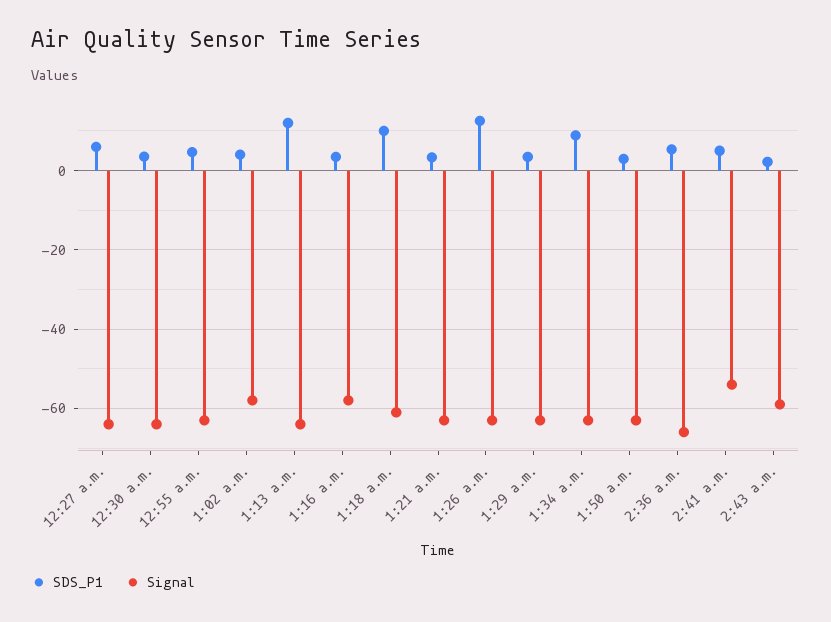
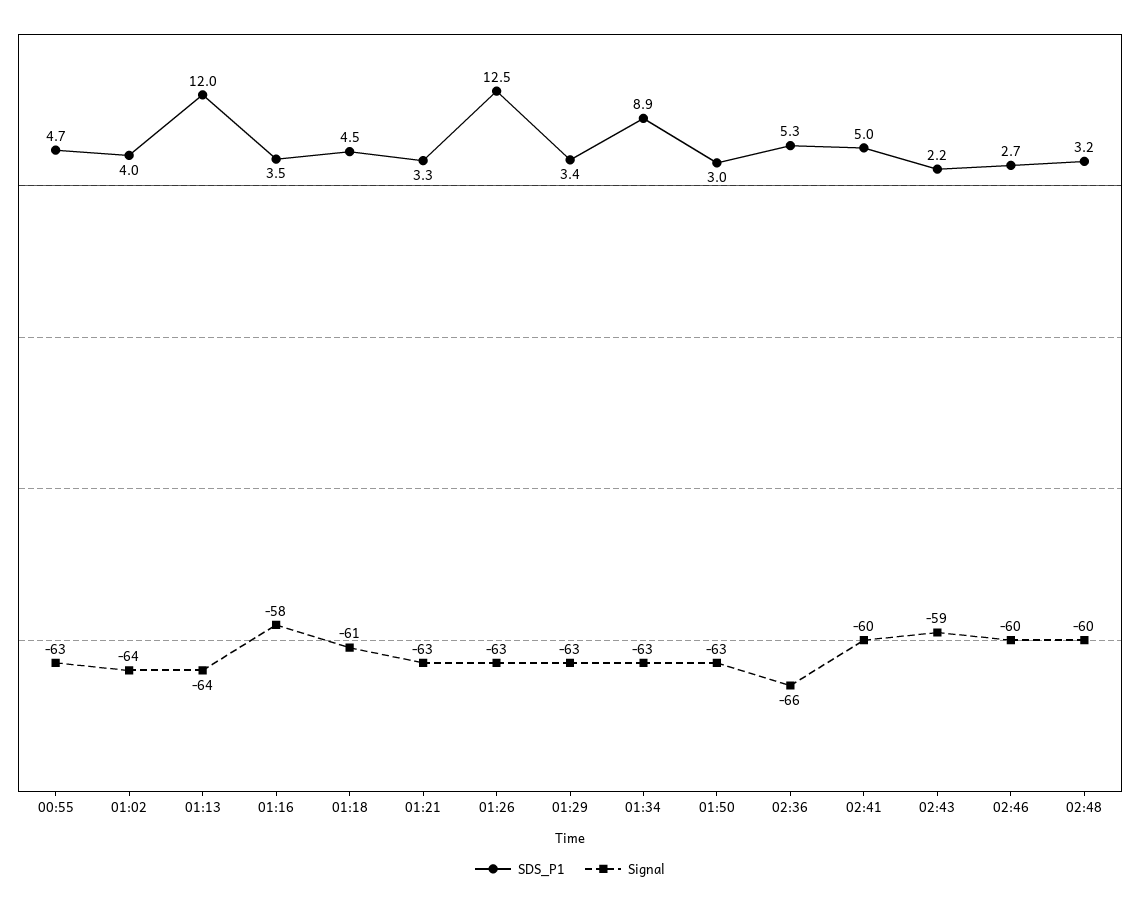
SDS_P1, 12:27 a.m.: 6 -> none
Signal, 12:27 a.m.: -64 -> none
SDS_P1, 12:30 a.m.: 4 -> none
Signal, 12:30 a.m.: -64 -> none
Signal, 1:02 a.m.: -58 -> -64
SDS_P1, 1:18 a.m.: 10 -> 4.5
Signal, 2:41 a.m.: -54 -> -60
SDS_P1, 02:46: none -> 2.7
Signal, 02:46: none -> -60
SDS_P1, 02:48: none -> 3.2
Signal, 02:48: none -> -60

